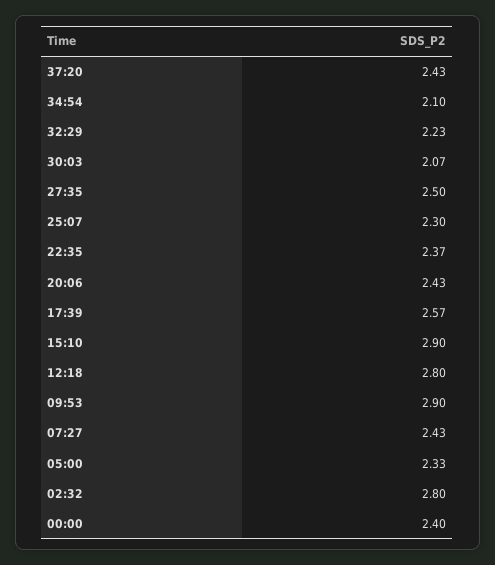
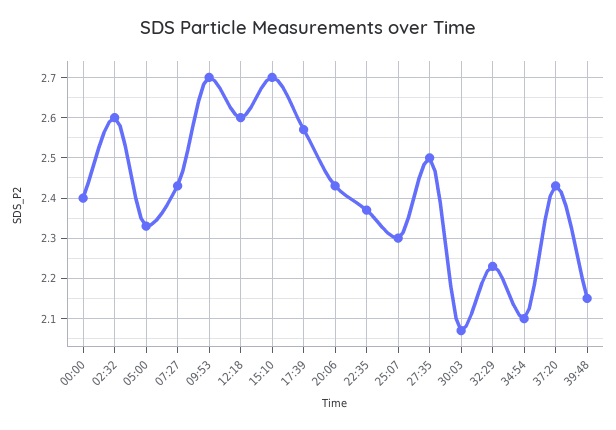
15:10: 2.9 -> 2.7
12:18: 2.8 -> 2.6
09:53: 2.9 -> 2.7
02:32: 2.8 -> 2.6
39:48: none -> 2.15

